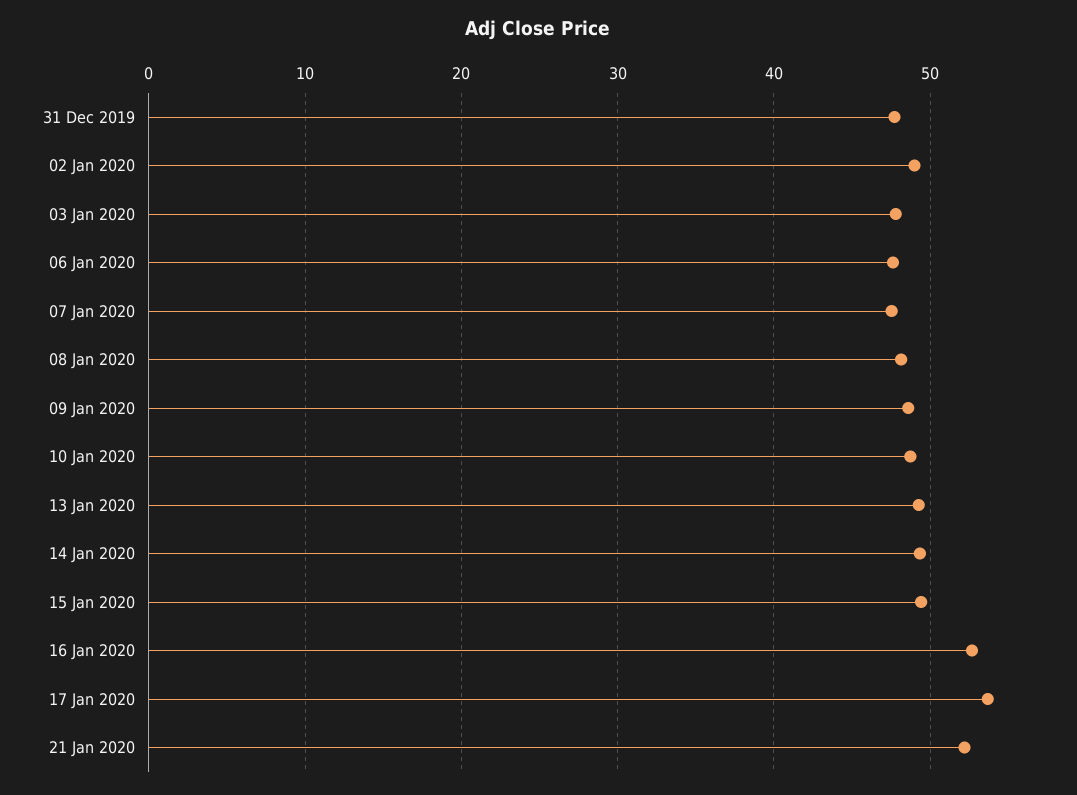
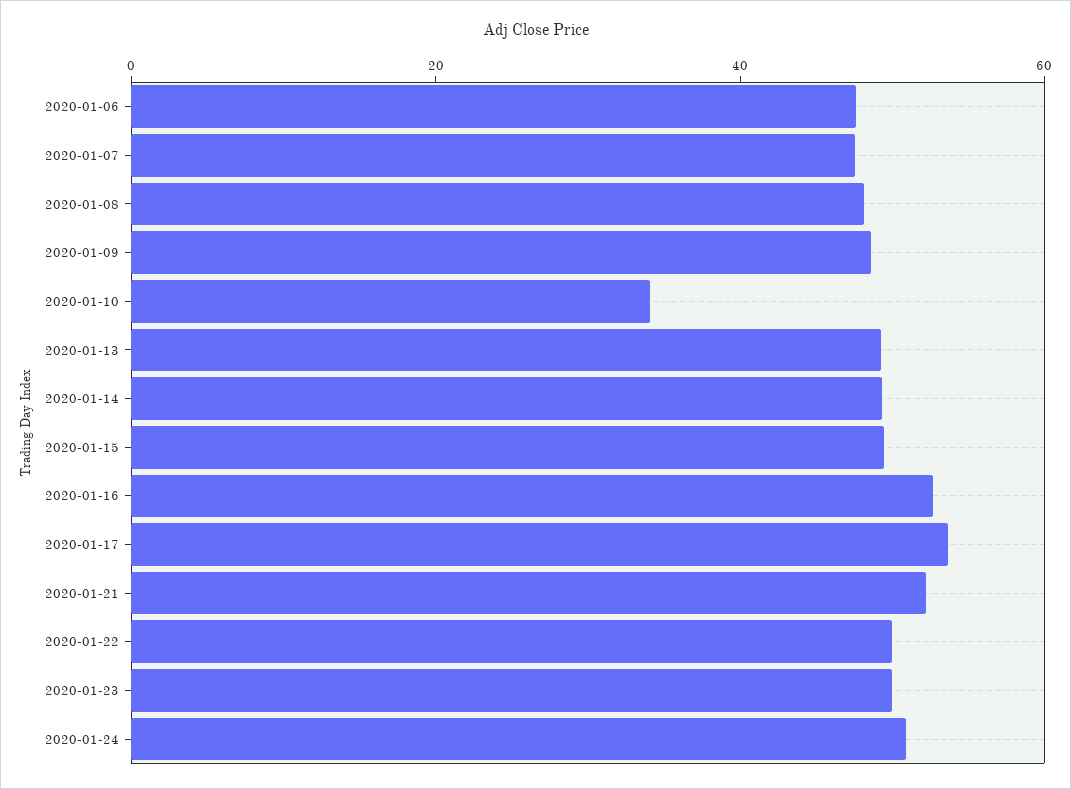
31 Dec 2019: 48 -> none
02 Jan 2020: 49 -> none
03 Jan 2020: 48 -> none
10 Jan 2020: 49 -> 35
2020-01-22: none -> 50
2020-01-23: none -> 50
2020-01-24: none -> 50

